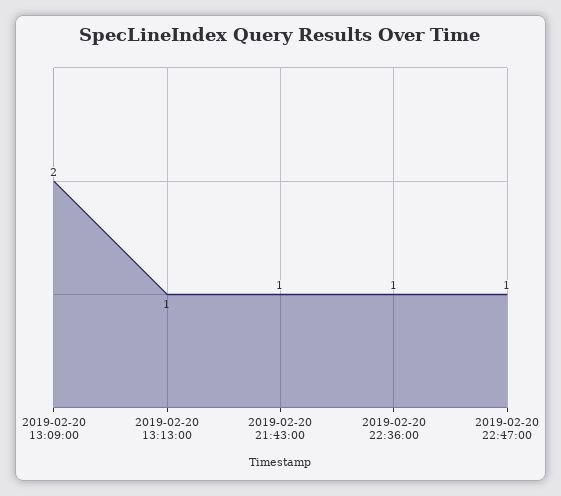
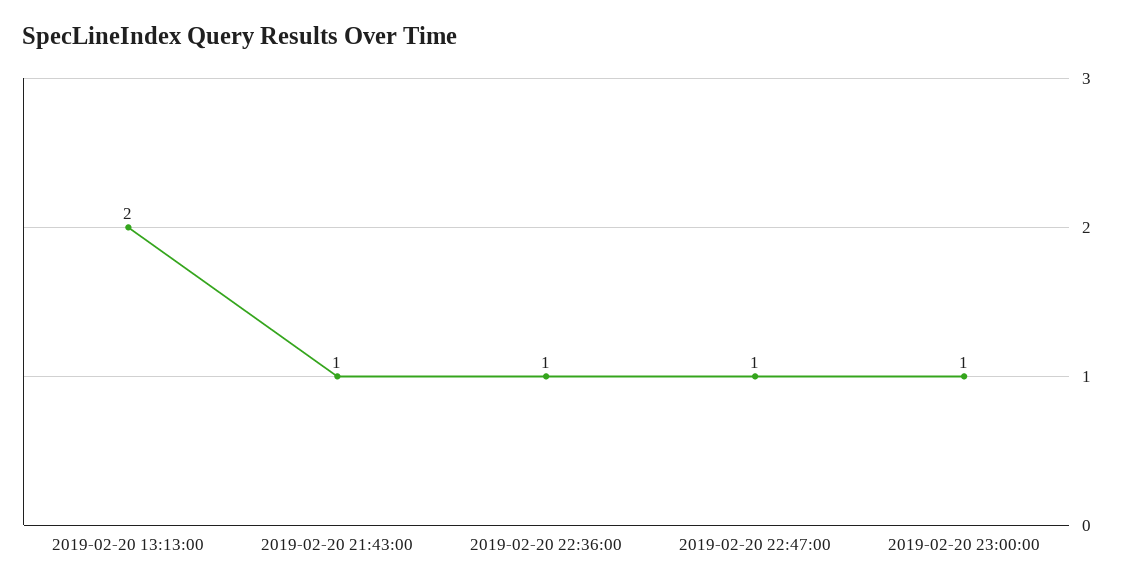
2019-02-20 13:09:00: 2 -> none
2019-02-20 13:13:00: 1 -> 2
2019-02-20 23:00:00: none -> 1

